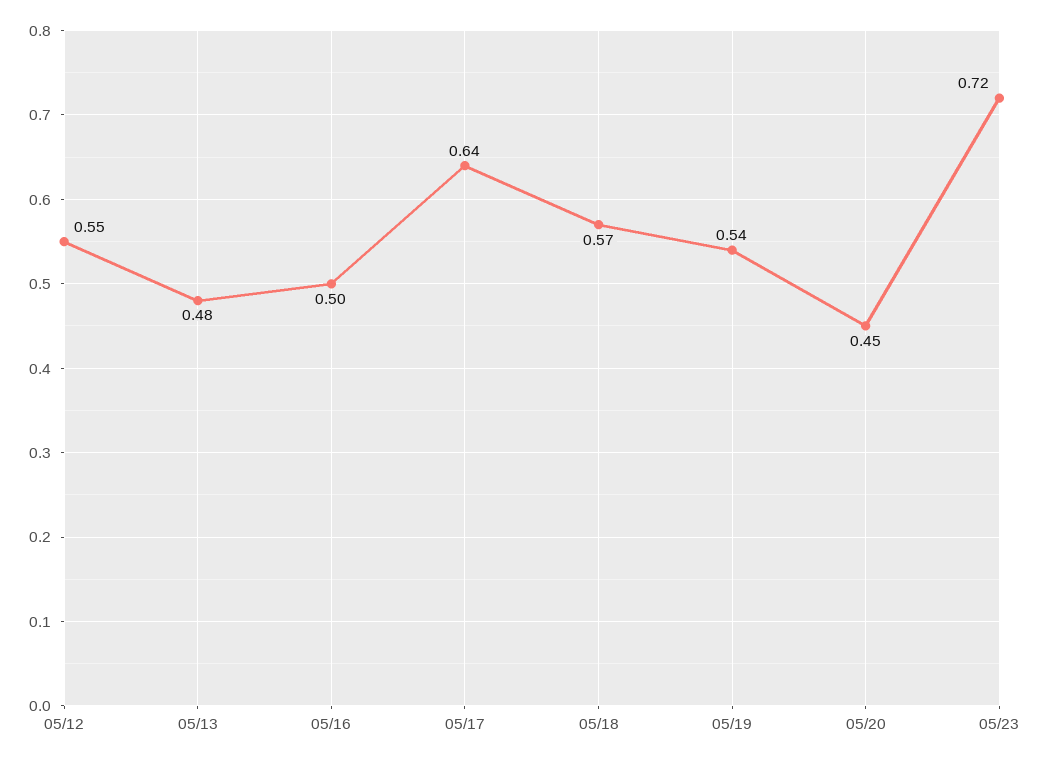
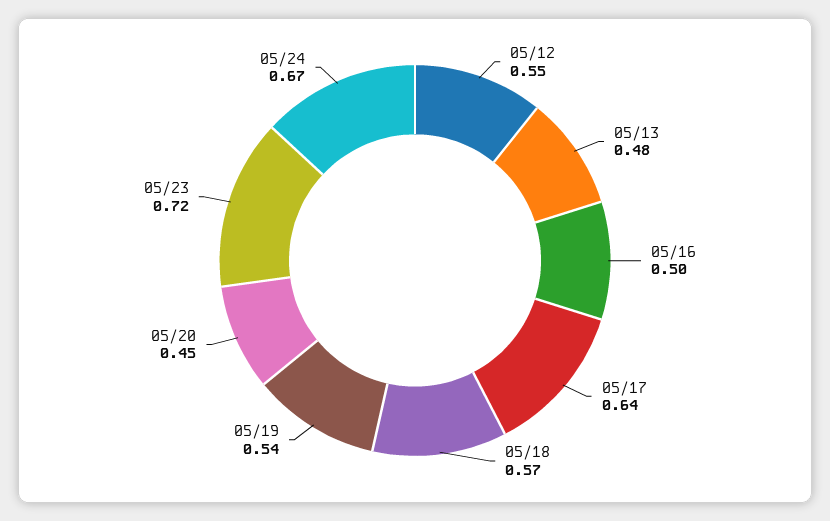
05/24: none -> 0.67

